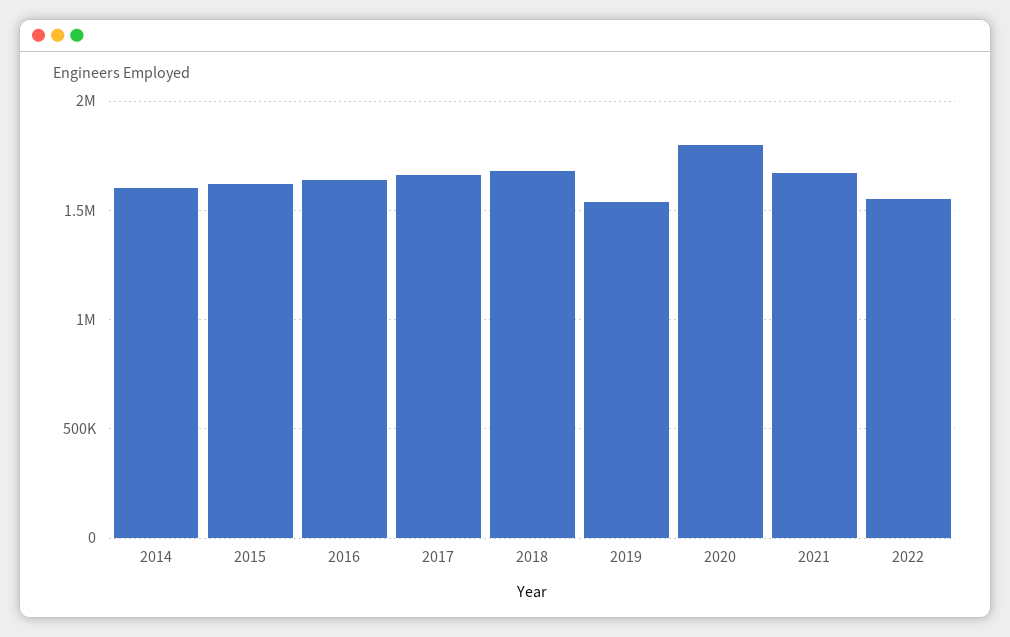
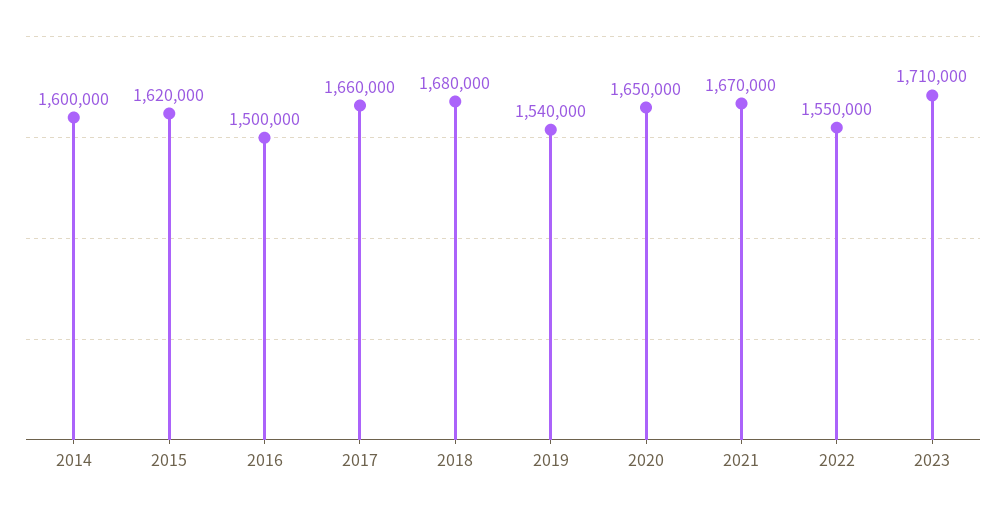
2016: 1650000 -> 1500000
2020: 1800000 -> 1650000
2023: none -> 1710000

